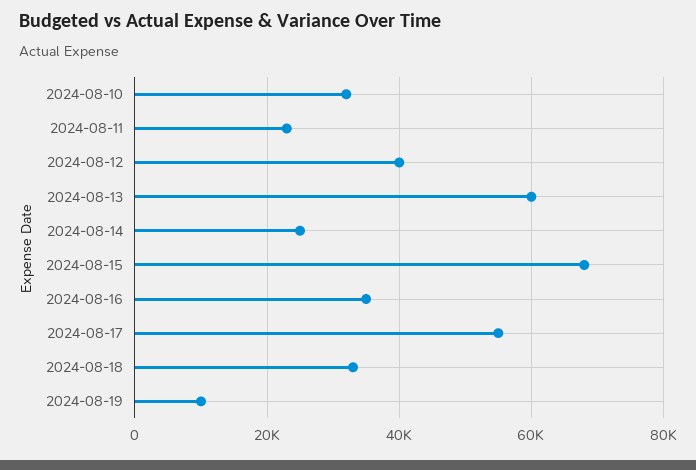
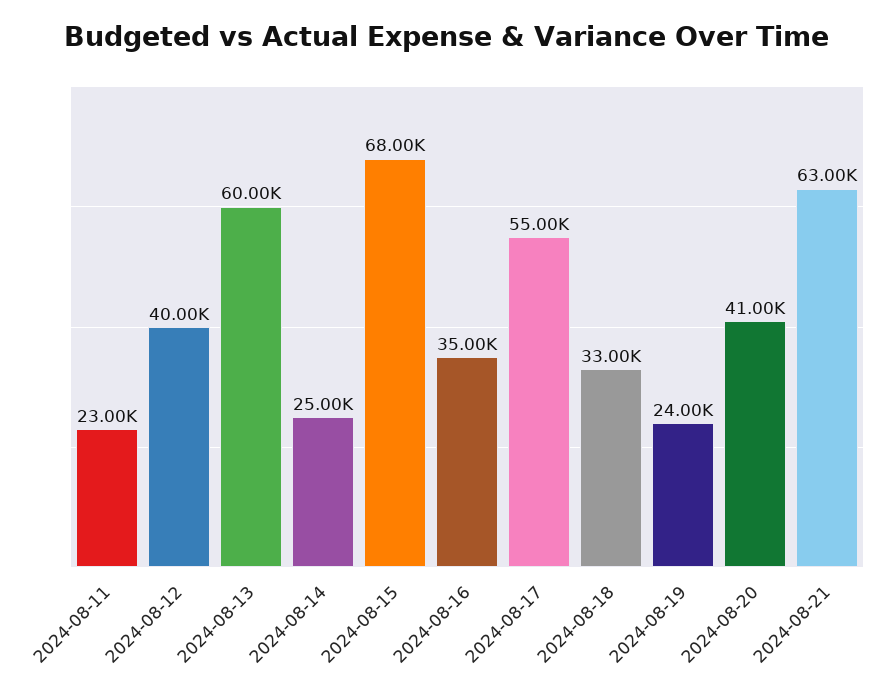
2024-08-10: 32000 -> none
2024-08-19: 10000 -> 24000
2024-08-20: none -> 41000
2024-08-21: none -> 63000

